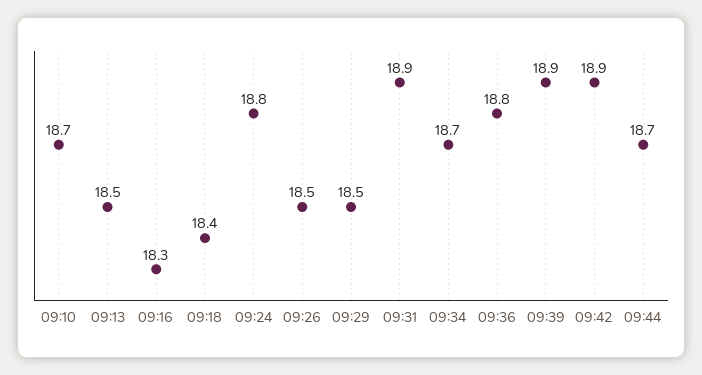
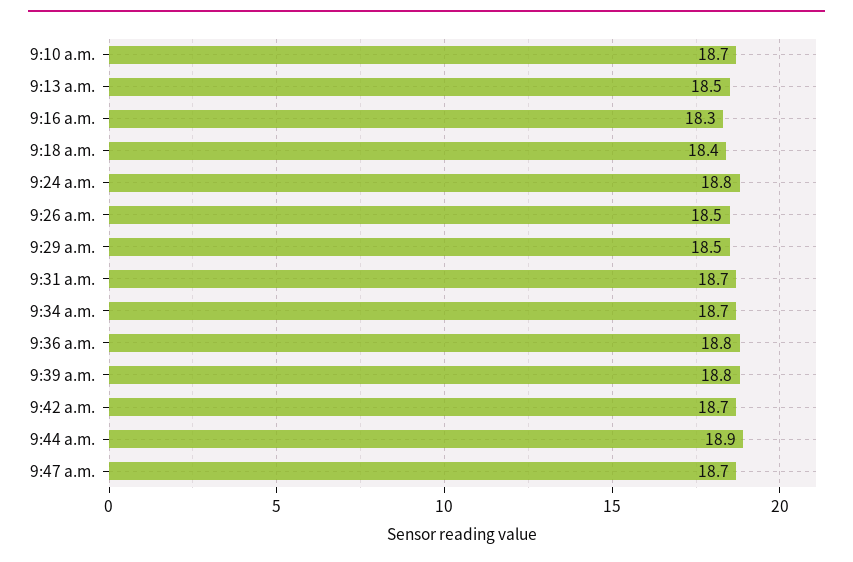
09:31: 18.9 -> 18.7
09:39: 18.9 -> 18.8
09:42: 18.9 -> 18.7
09:44: 18.7 -> 18.9
9:47 a.m.: none -> 18.7

